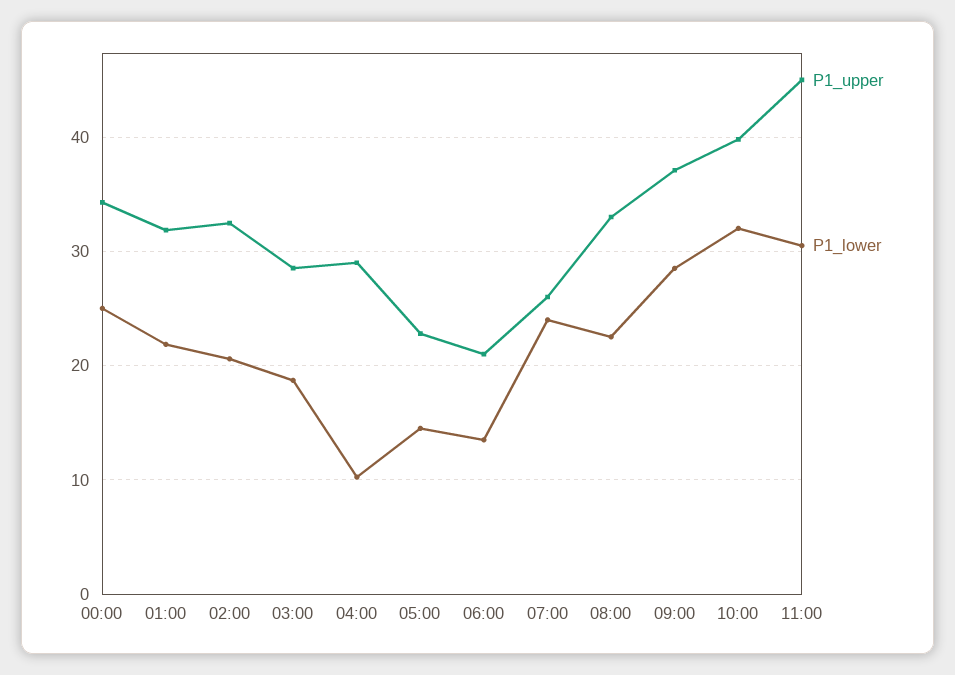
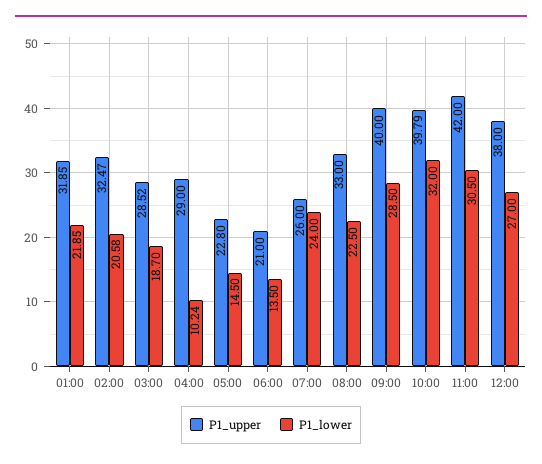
P1_upper, 00:00: 34 -> none
P1_lower, 00:00: 25 -> none
P1_upper, 09:00: 37 -> 40
P1_upper, 11:00: 45 -> 42
P1_upper, 12:00: none -> 38
P1_lower, 12:00: none -> 27

